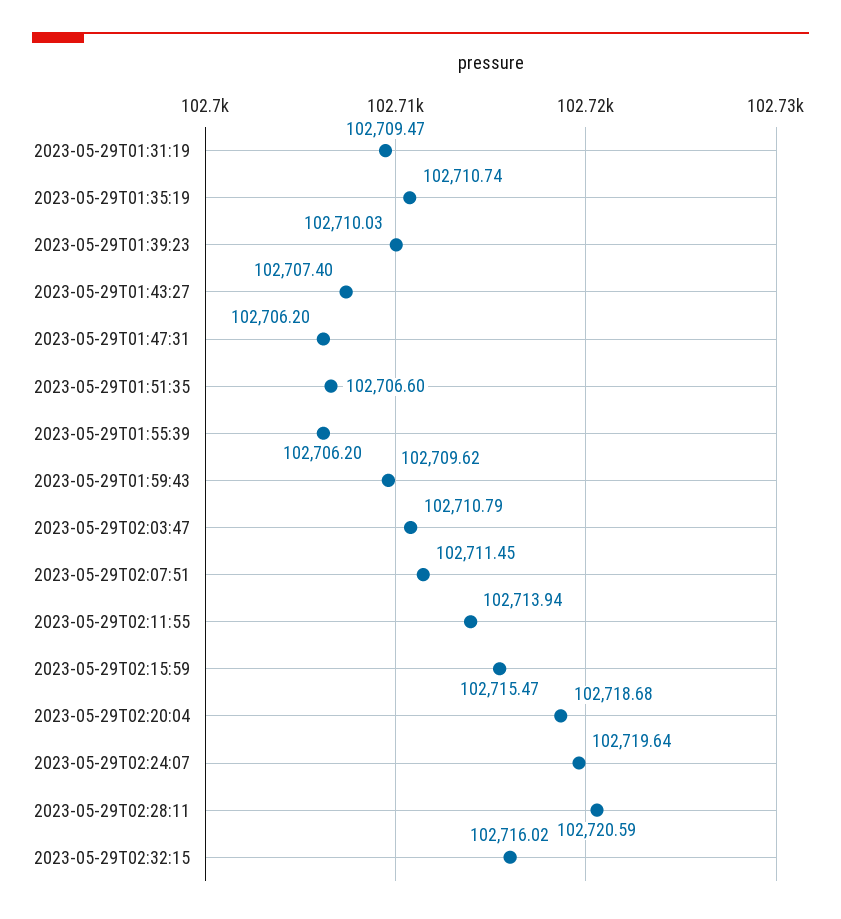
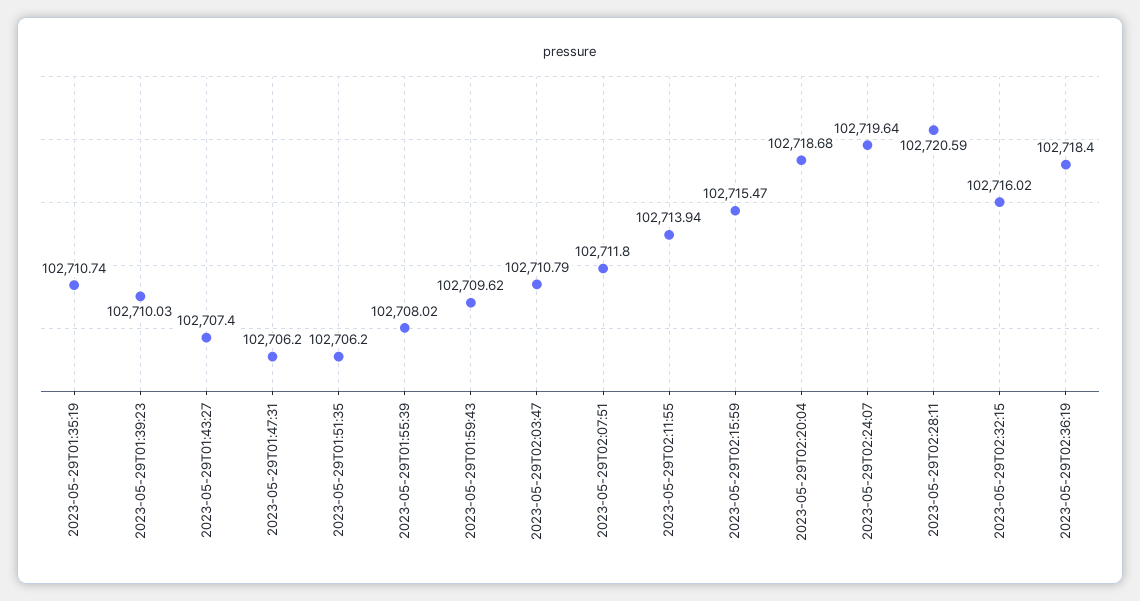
2023-05-29T01:31:19: 102709.47 -> none
2023-05-29T01:51:35: 102706.6 -> 102706.2
2023-05-29T01:55:39: 102706.2 -> 102708.02
2023-05-29T02:07:51: 102711.45 -> 102711.8
2023-05-29T02:36:19: none -> 102718.4

